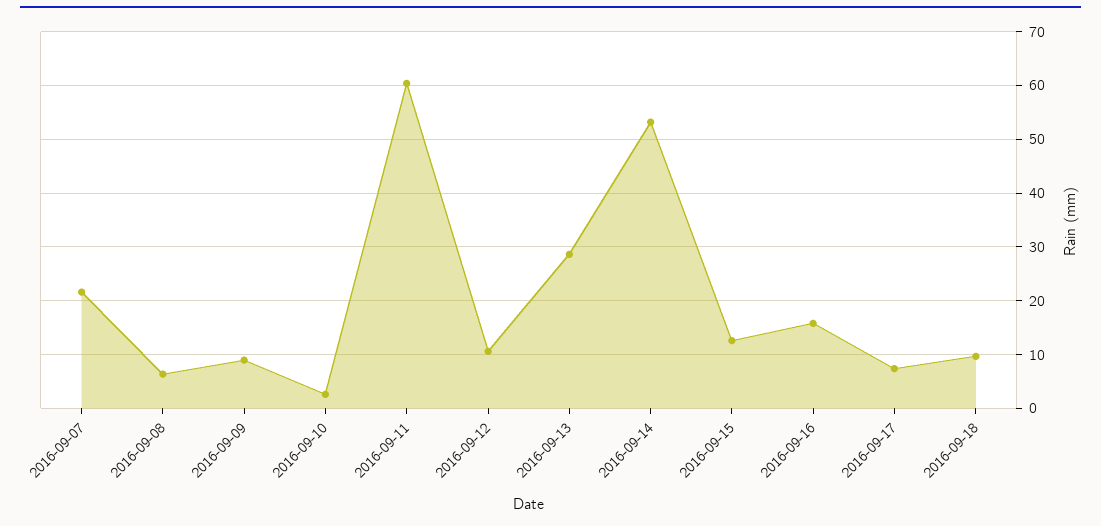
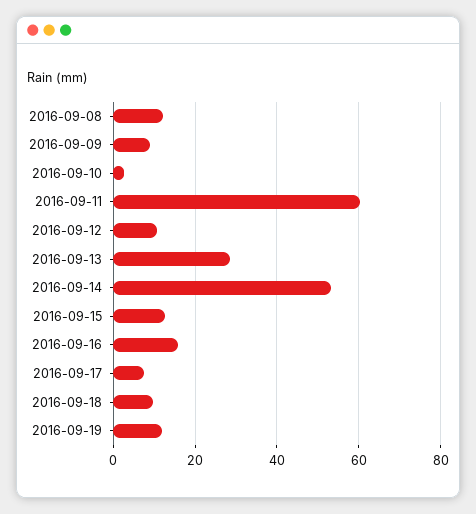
2016-09-07: 22 -> none
2016-09-08: 6 -> 12
2016-09-19: none -> 12

